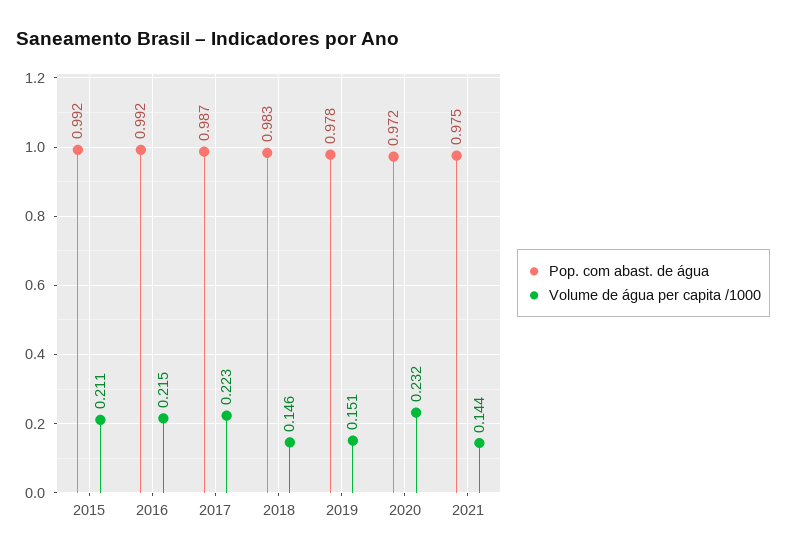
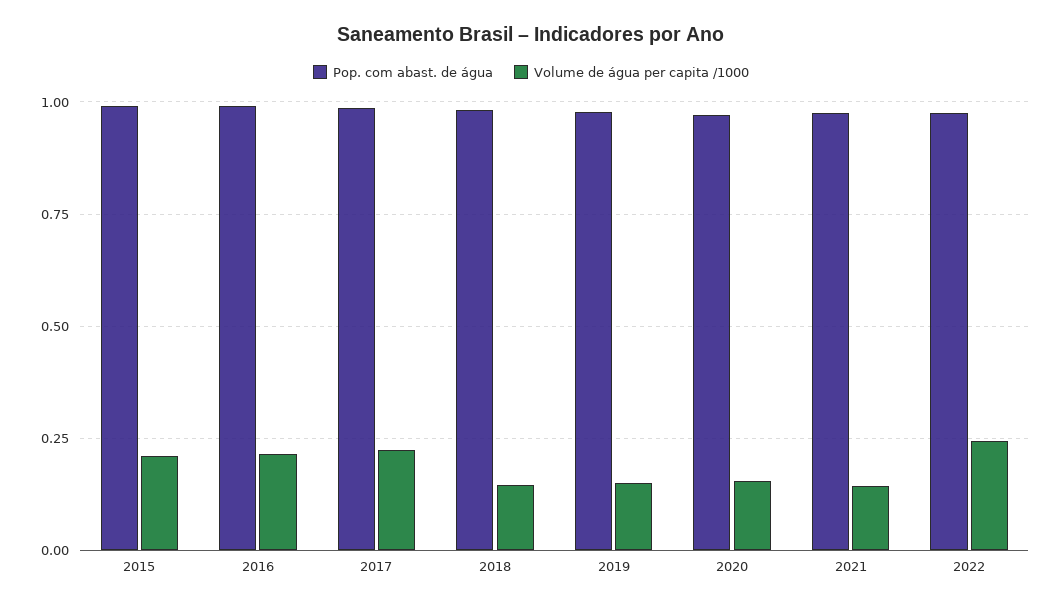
Volume de água per capita /1000, 2020: 0.232 -> 0.15
Pop. com abast. de água, 2022: none -> 0.975
Volume de água per capita /1000, 2022: none -> 0.25

